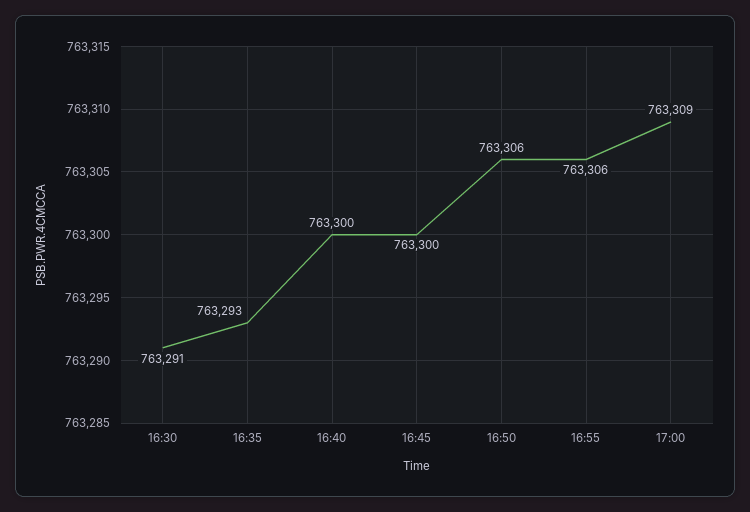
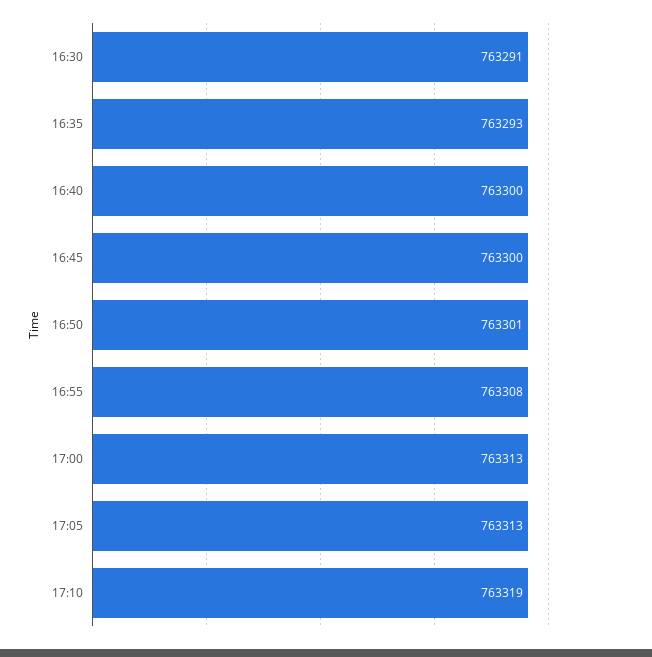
16:50: 763306 -> 763301
16:55: 763306 -> 763308
17:00: 763309 -> 763313
17:05: none -> 763313
17:10: none -> 763319

